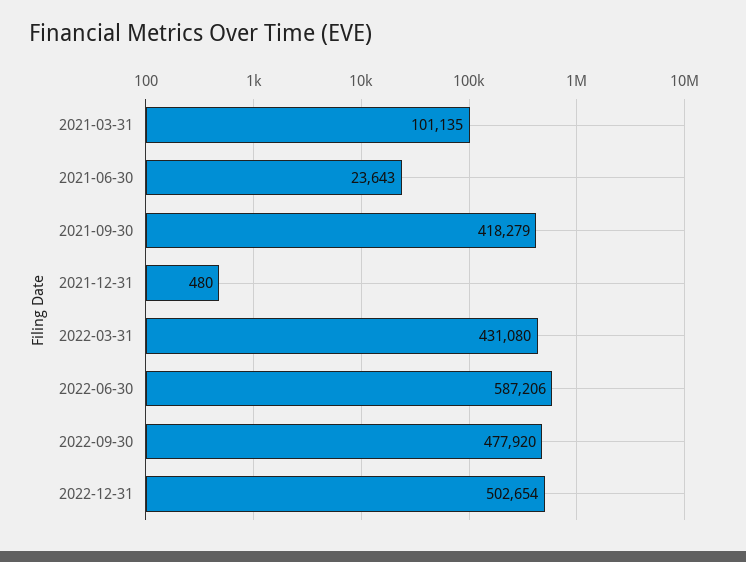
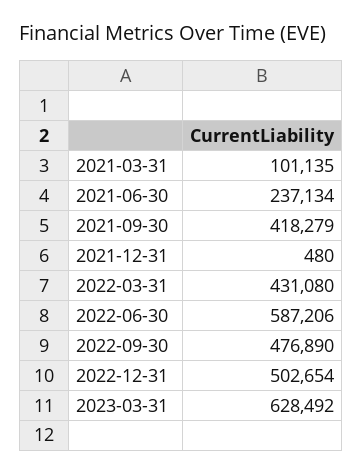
2021-06-30: 23643 -> 237134
2022-09-30: 477920 -> 476890
2023-03-31: none -> 628492

